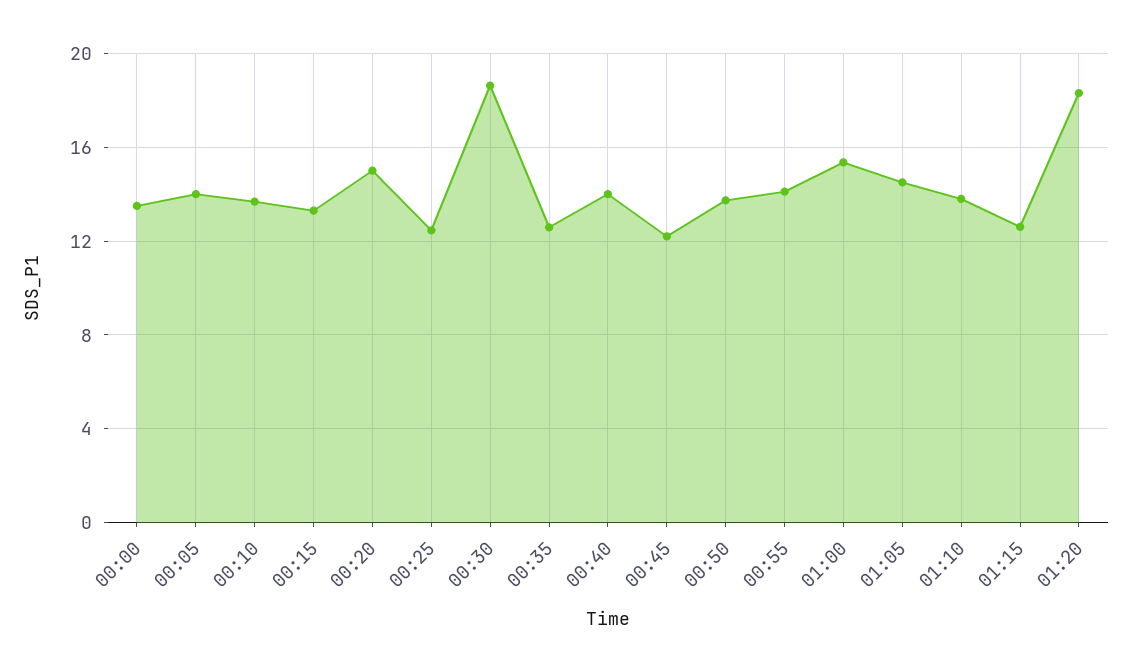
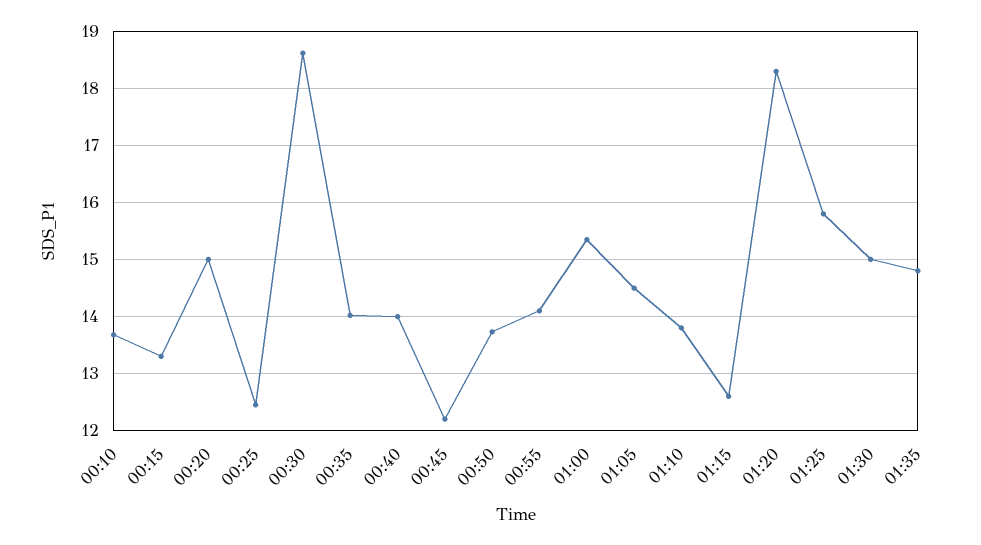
00:00: 13.5 -> none
00:05: 14 -> none
00:35: 12.5 -> 14
01:25: none -> 15.8
01:30: none -> 15
01:35: none -> 14.8

